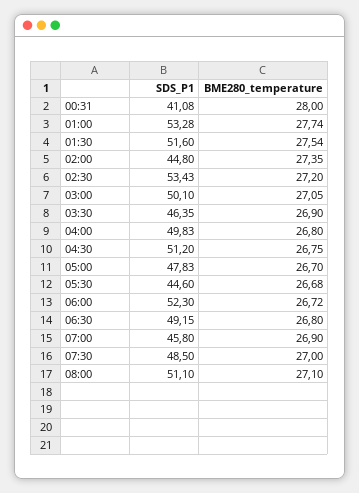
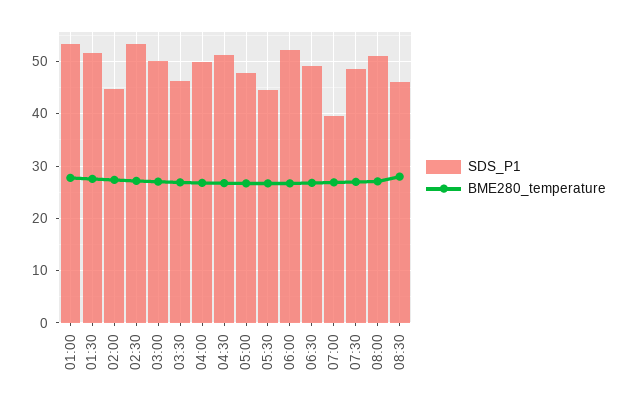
SDS_P1, 00:31: 41.08 -> none
BME280_temperature, 00:31: 28 -> none
SDS_P1, 07:00: 45.8 -> 40
SDS_P1, 08:30: none -> 46
BME280_temperature, 08:30: none -> 28

